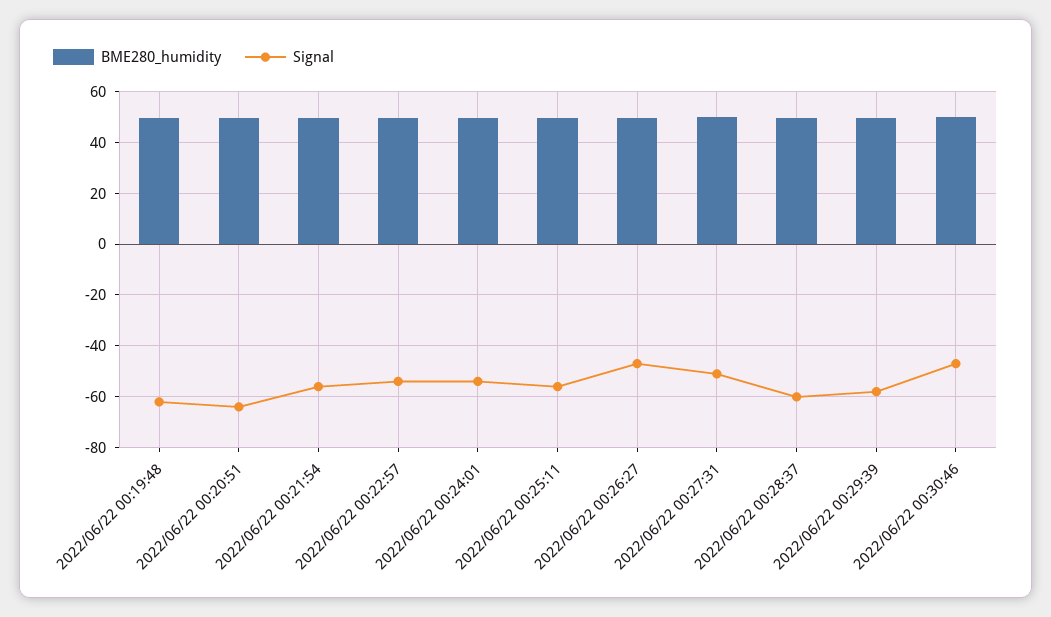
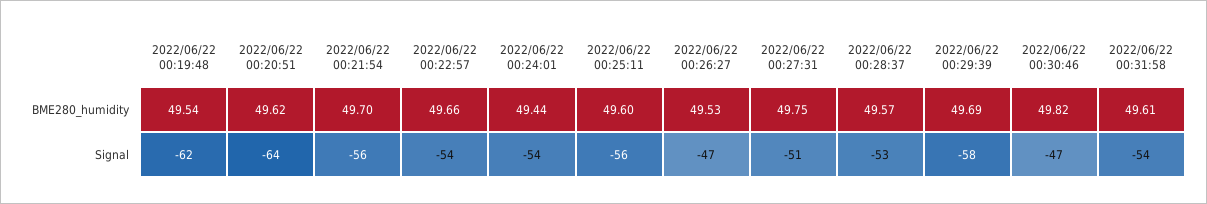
Signal, 2022/06/22 00:28:37: -60 -> -53
BME280_humidity, 2022/06/22 00:31:58: none -> 49.61
Signal, 2022/06/22 00:31:58: none -> -54

